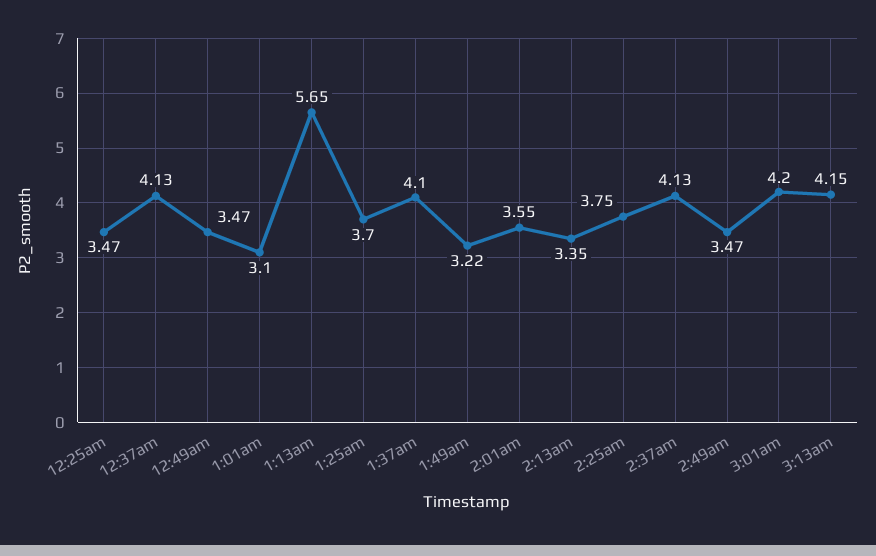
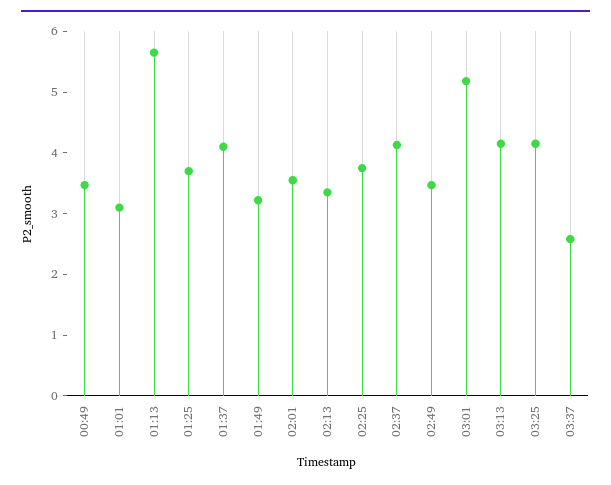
12:25am: 3.47 -> none
12:37am: 4.13 -> none
3:01am: 4.2 -> 5.2
03:25: none -> 4.2
03:37: none -> 2.6

